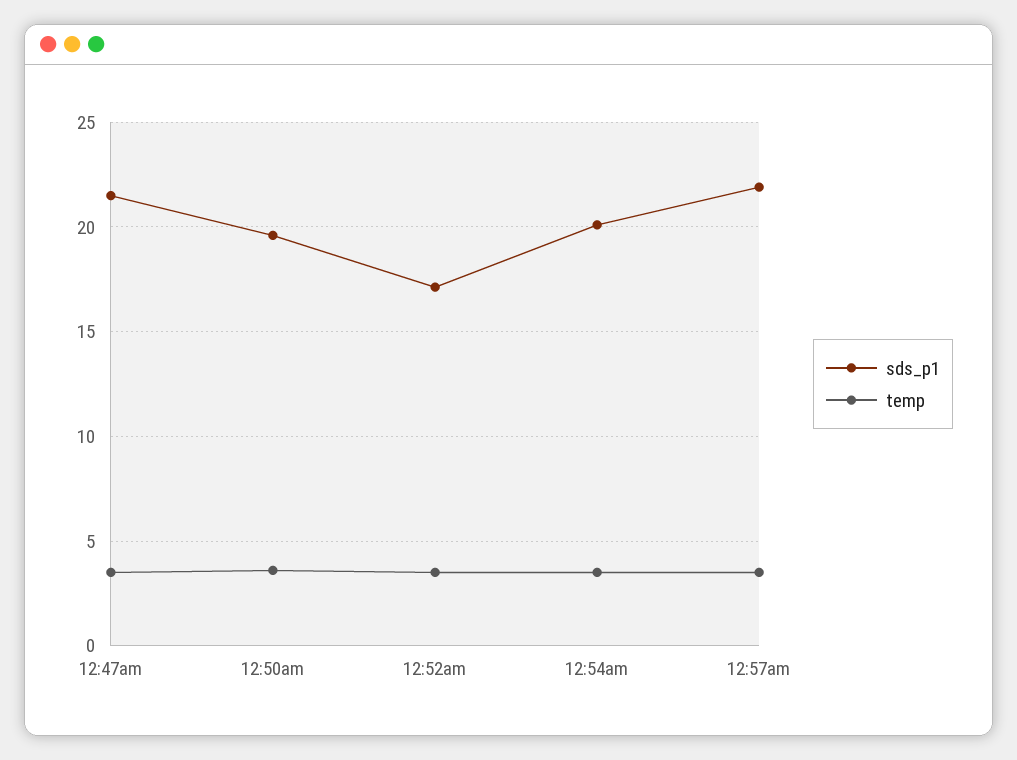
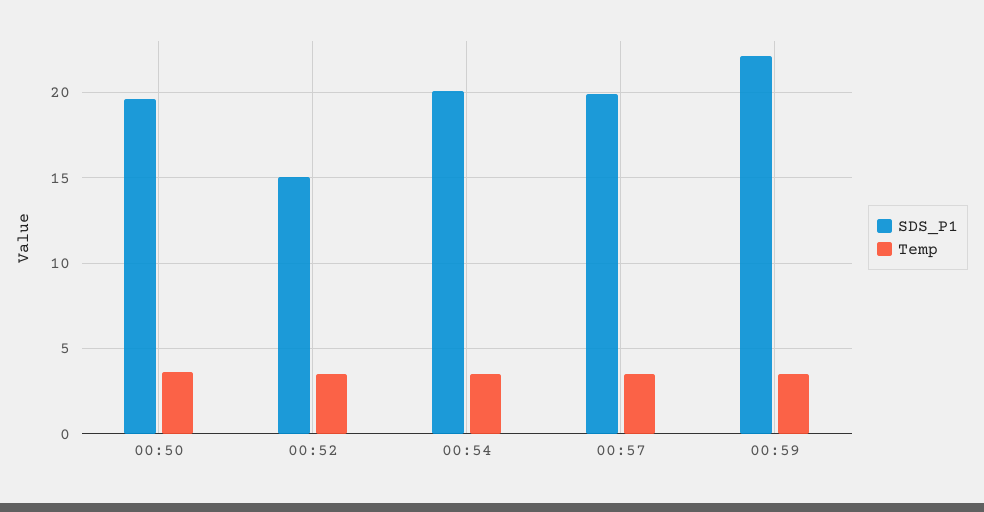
sds_p1, 12:47am: 21.5 -> none
temp, 12:47am: 3.5 -> none
sds_p1, 12:52am: 17 -> 15
sds_p1, 12:57am: 22 -> 20
sds_p1, 00:59: none -> 22
temp, 00:59: none -> 3.5

